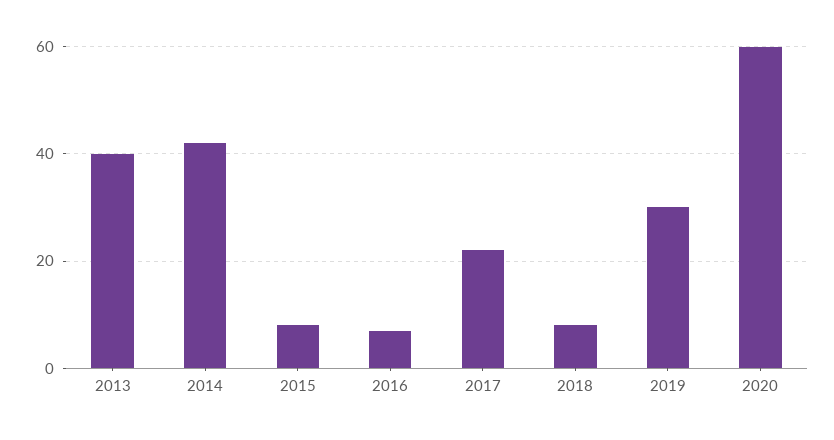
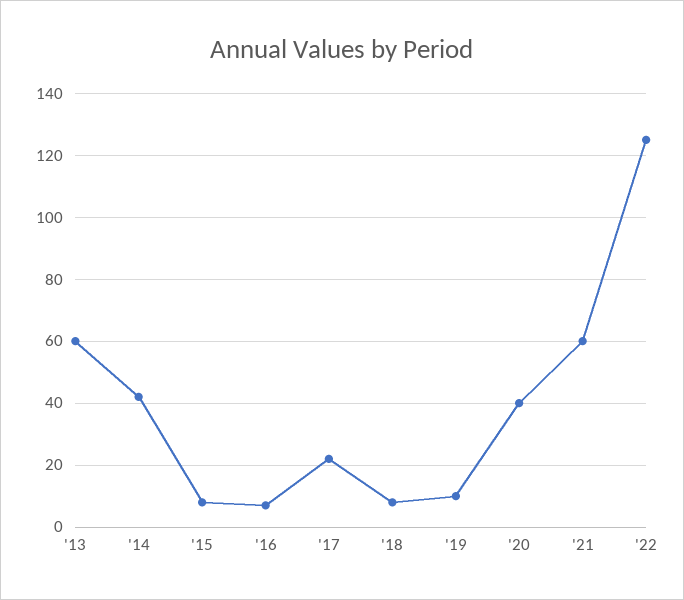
2013: 40 -> 60
2019: 30 -> 10
2020: 60 -> 40
'21: none -> 60
'22: none -> 125

